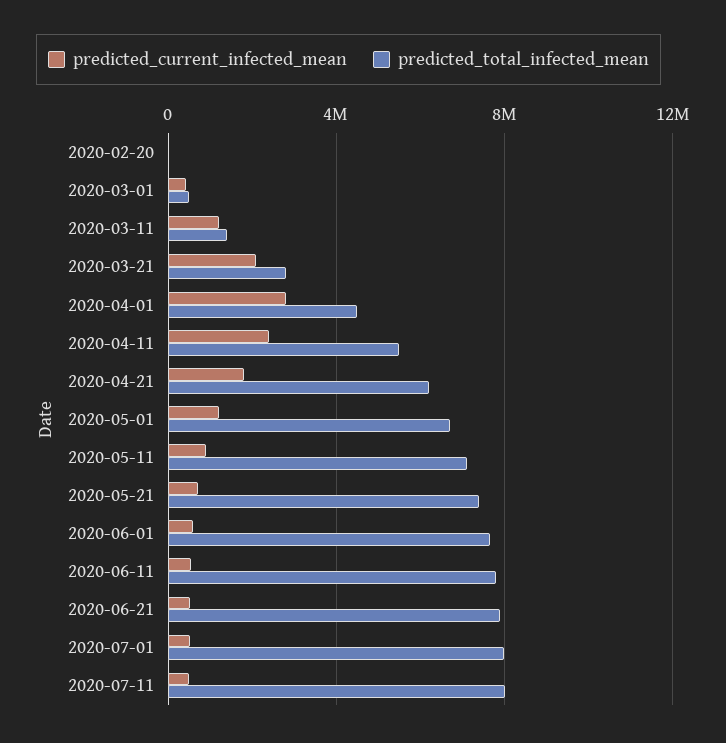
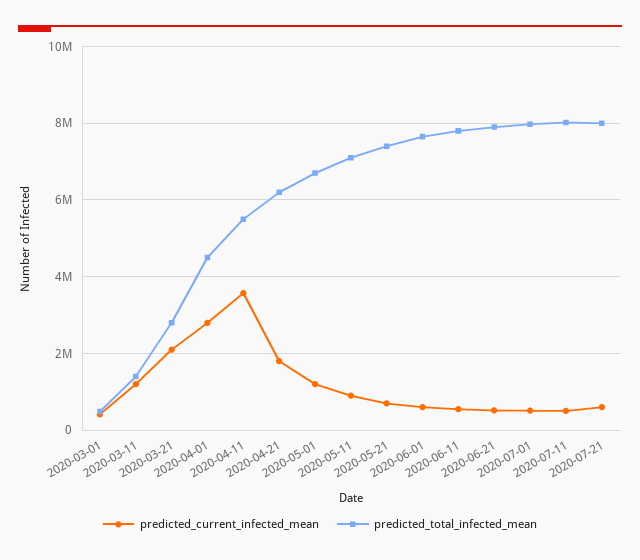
predicted_current_infected_mean, 2020-02-20: 0 -> none
predicted_total_infected_mean, 2020-02-20: 0 -> none
predicted_current_infected_mean, 2020-04-11: 2500000 -> 3600000
predicted_current_infected_mean, 2020-07-21: none -> 600000
predicted_total_infected_mean, 2020-07-21: none -> 8000000

